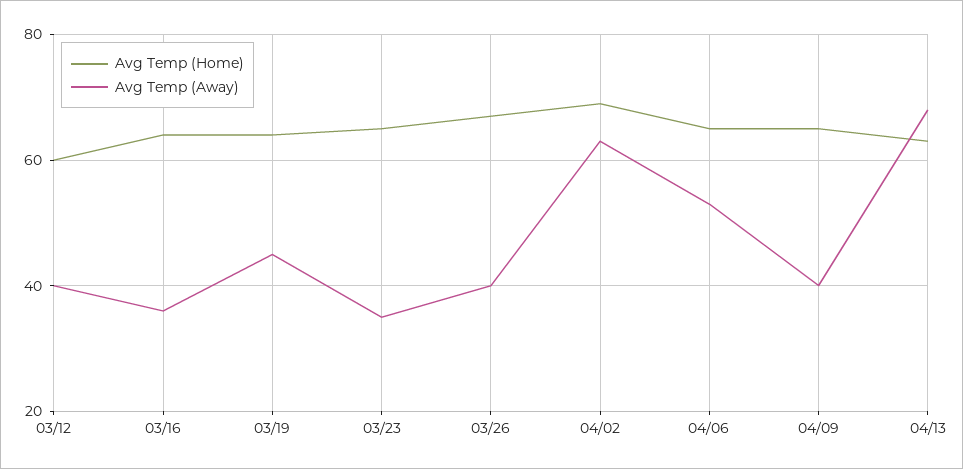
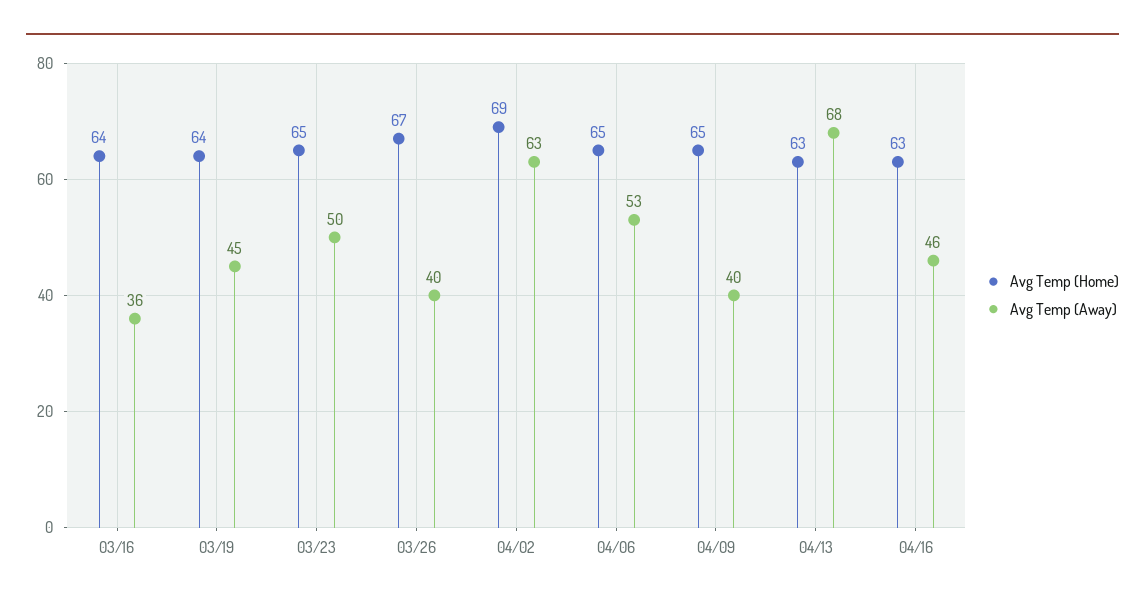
Avg Temp (Home), 03/12: 60 -> none
Avg Temp (Away), 03/12: 40 -> none
Avg Temp (Away), 03/23: 35 -> 50
Avg Temp (Home), 04/16: none -> 63
Avg Temp (Away), 04/16: none -> 46

